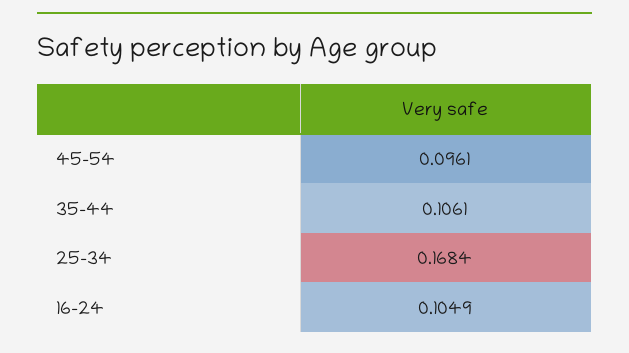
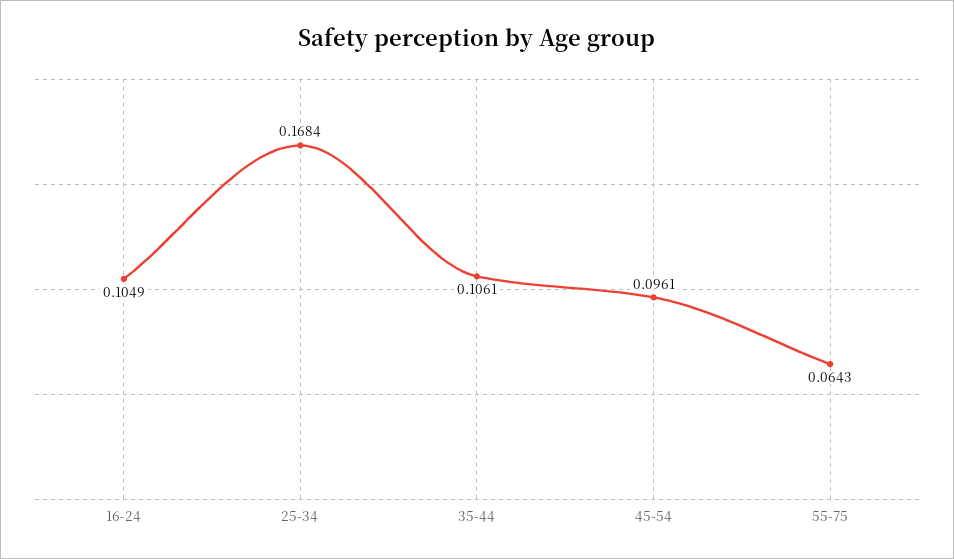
55-75: none -> 0.0643

